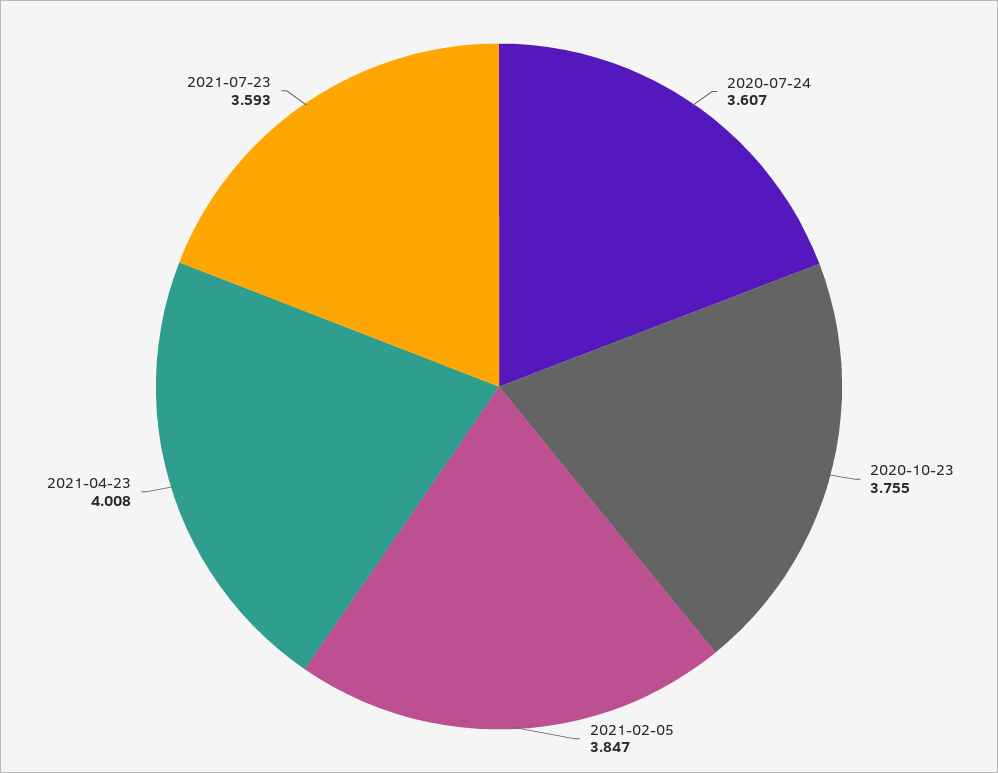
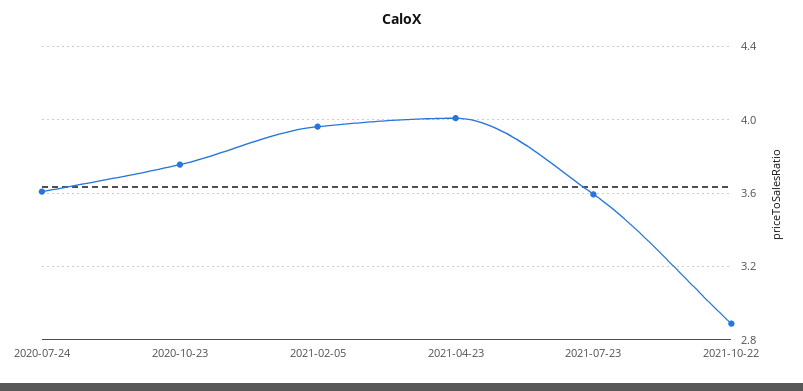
2021-02-05: 3.847 -> 3.95
2021-10-22: none -> 2.9

